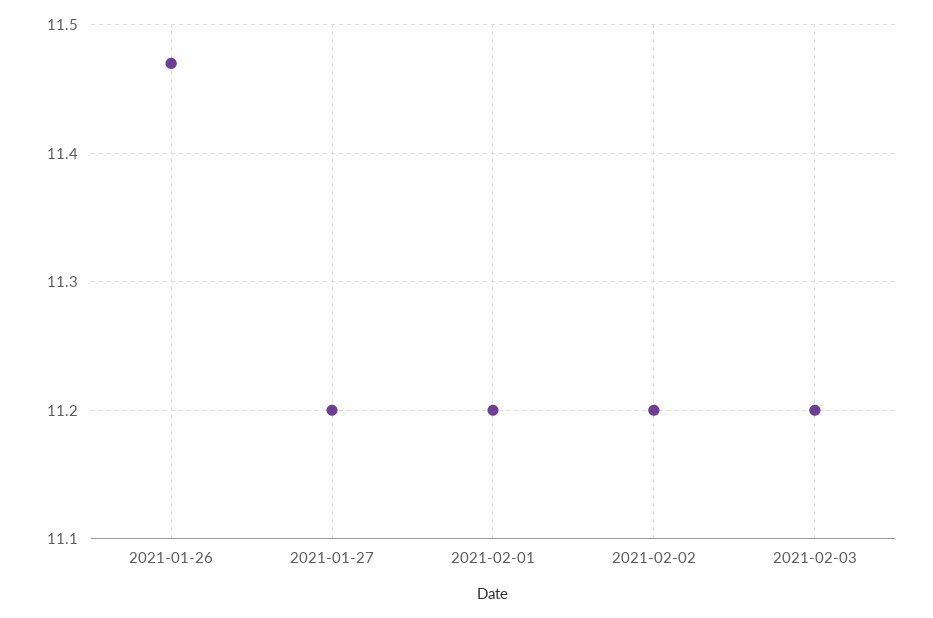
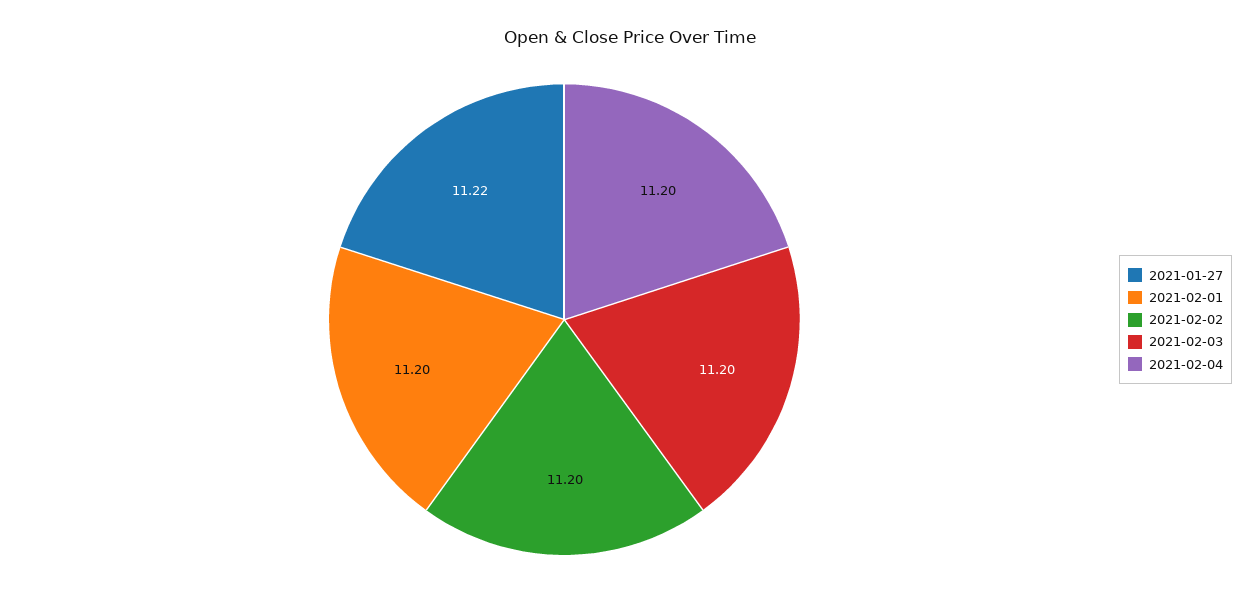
2021-01-26: 11.47 -> none
2021-01-27: 11.2 -> 11.22
2021-02-04: none -> 11.2

